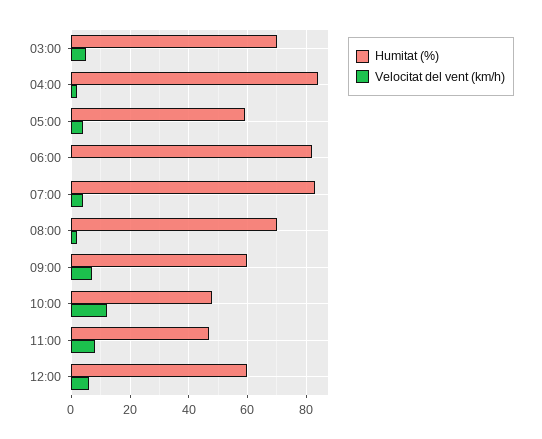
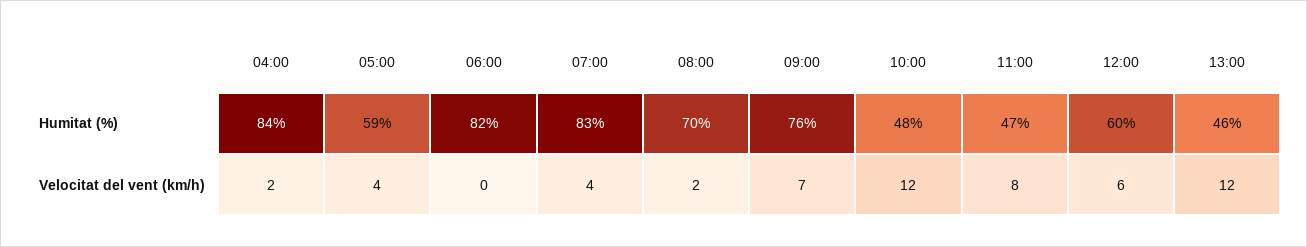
Humitat (%), 03:00: 70 -> none
Velocitat del vent (km/h), 03:00: 5 -> none
Humitat (%), 09:00: 60 -> 76
Humitat (%), 13:00: none -> 46
Velocitat del vent (km/h), 13:00: none -> 12

